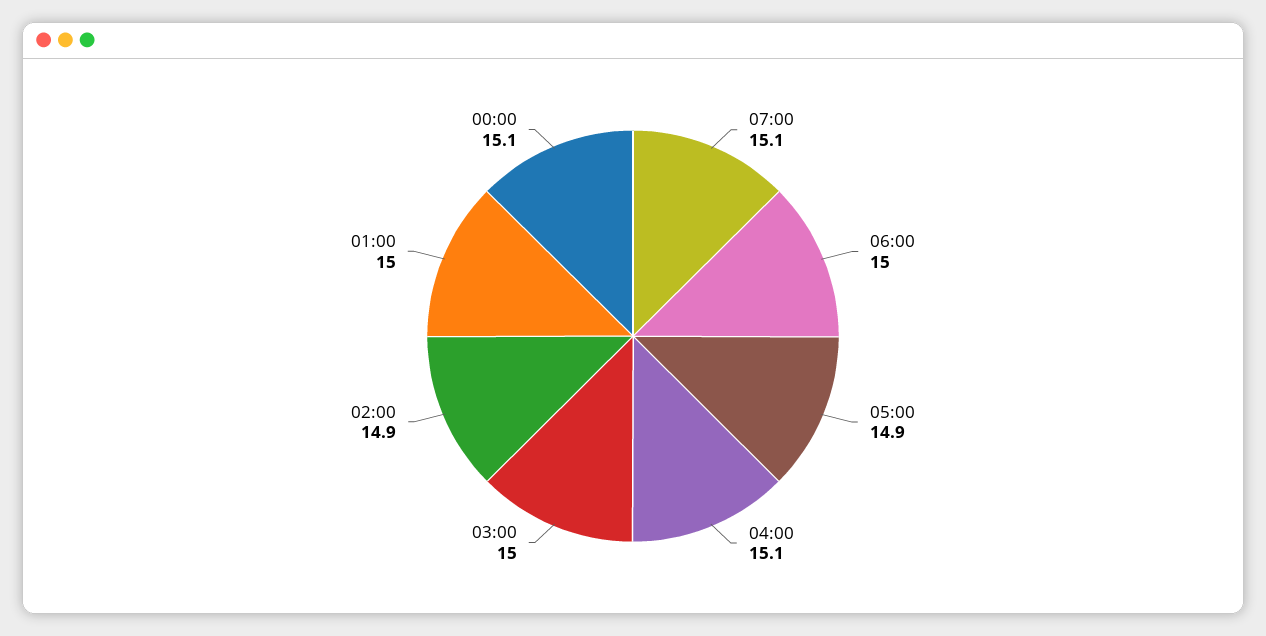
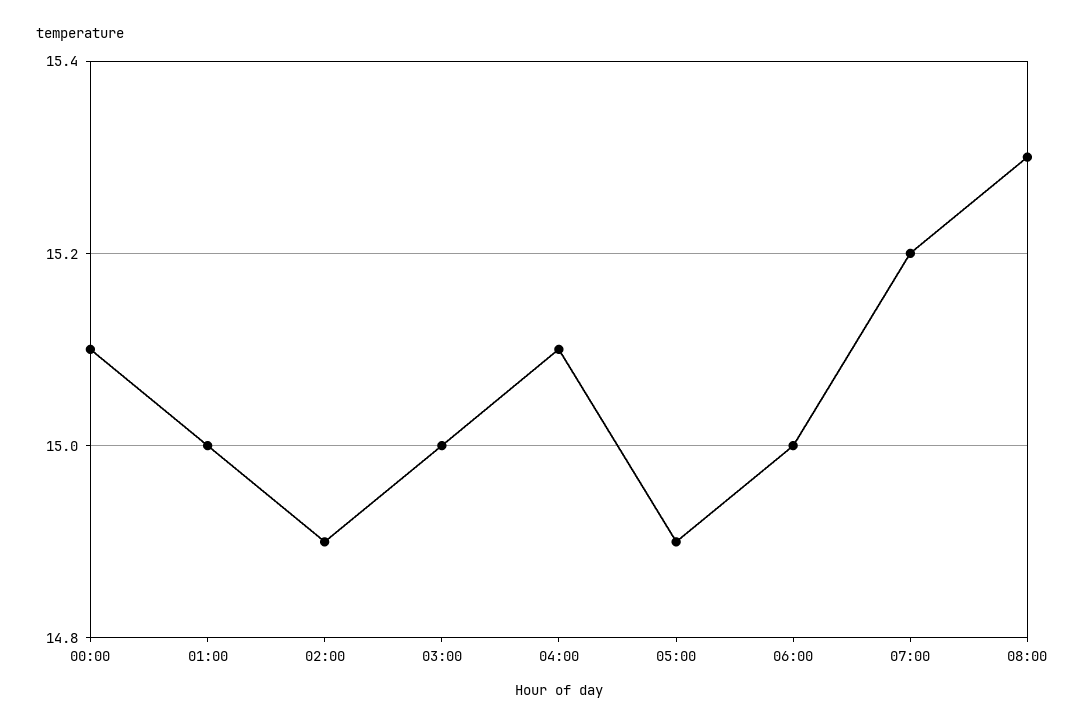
07:00: 15.1 -> 15.2
08:00: none -> 15.3

